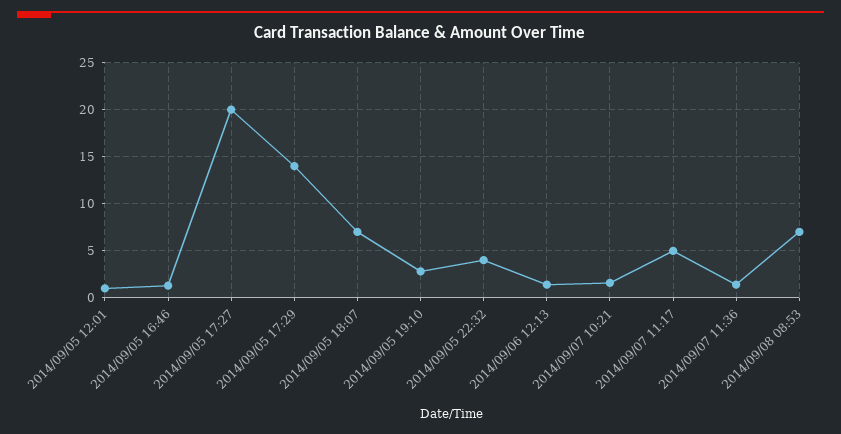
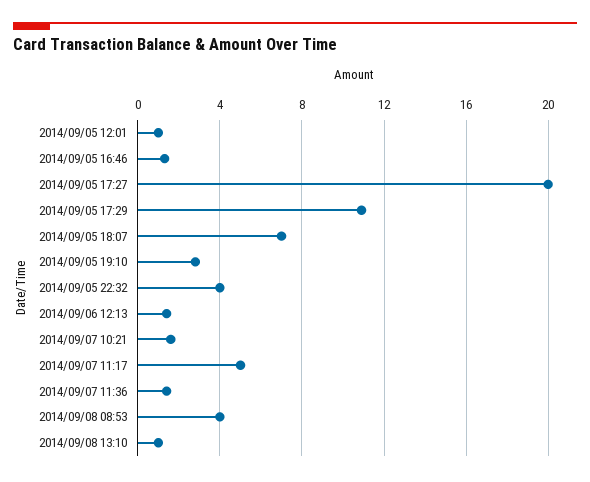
2014/09/05 17:29: 14 -> 11
2014/09/08 08:53: 7 -> 4
2014/09/08 13:10: none -> 1

